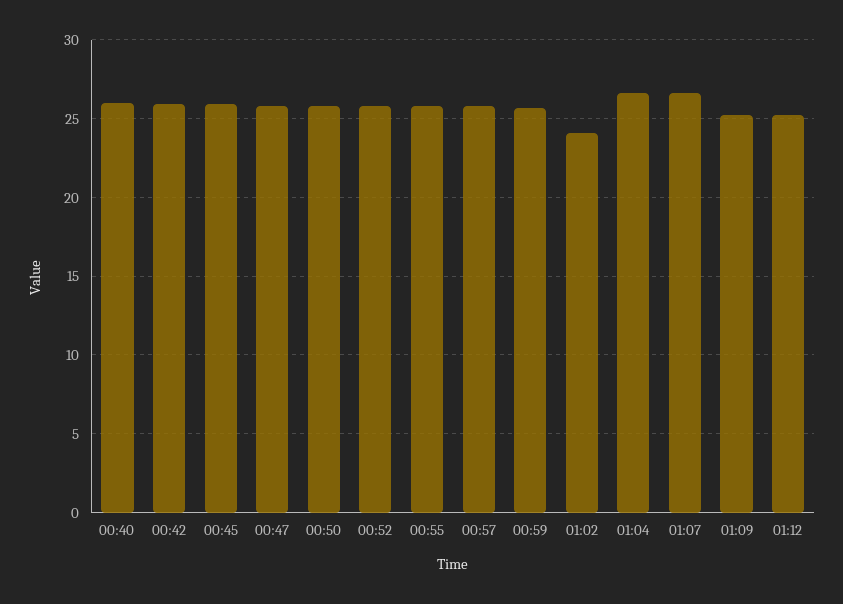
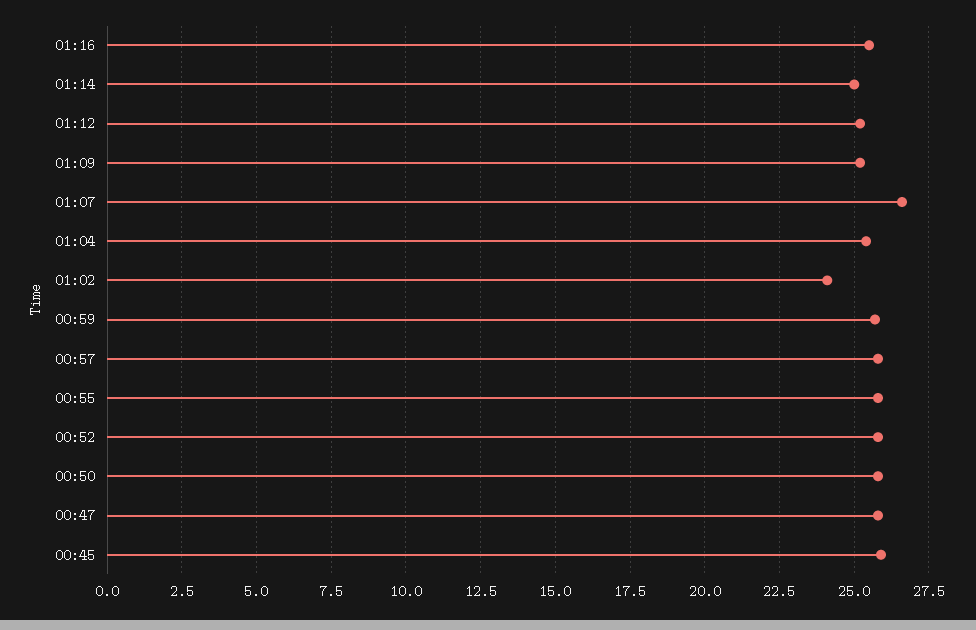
00:40: 26 -> none
00:42: 26 -> none
01:04: 26.5 -> 25.5
01:16: none -> 25.5
01:14: none -> 25

